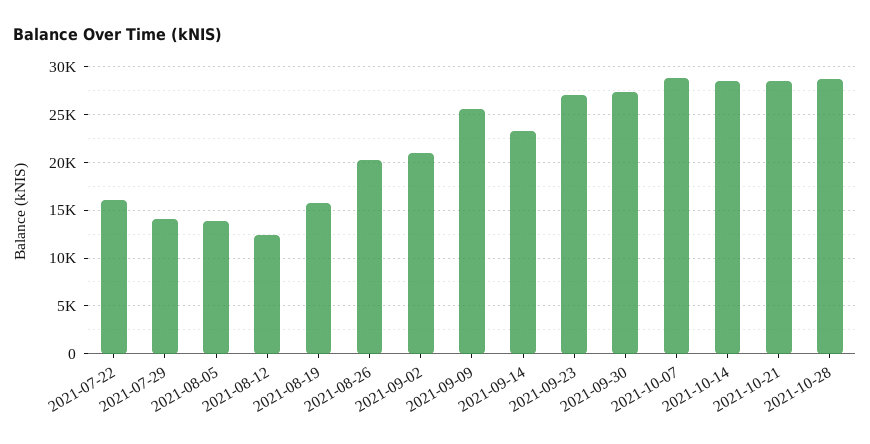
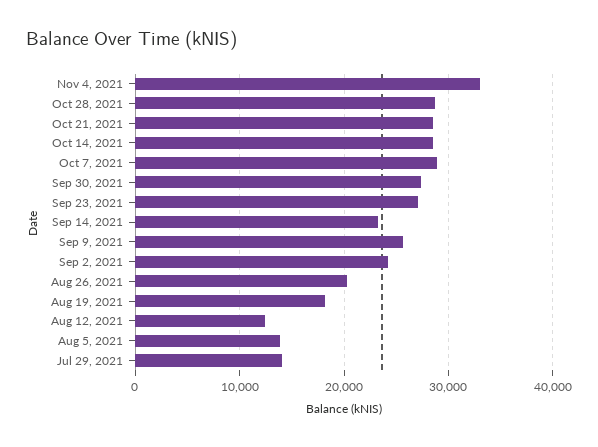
2021-07-22: 16000 -> none
2021-08-19: 16000 -> 18000
2021-09-02: 21000 -> 24000
Nov 4, 2021: none -> 33000

